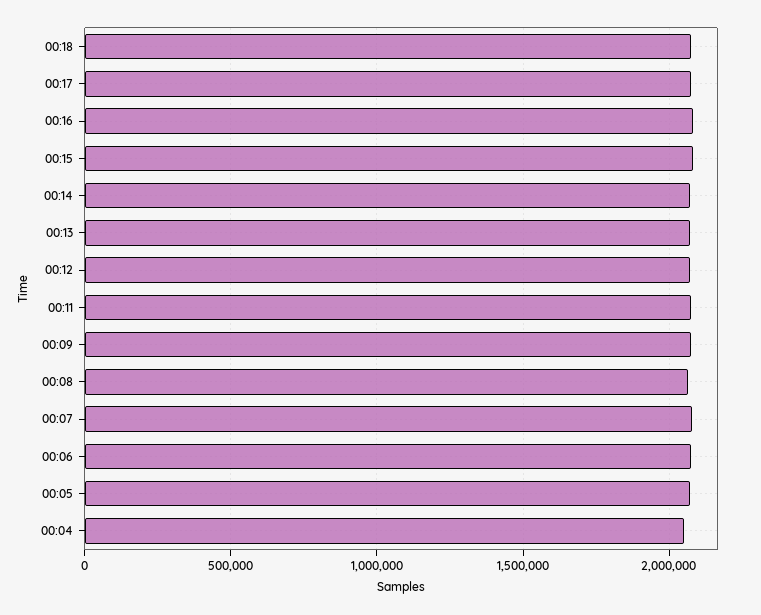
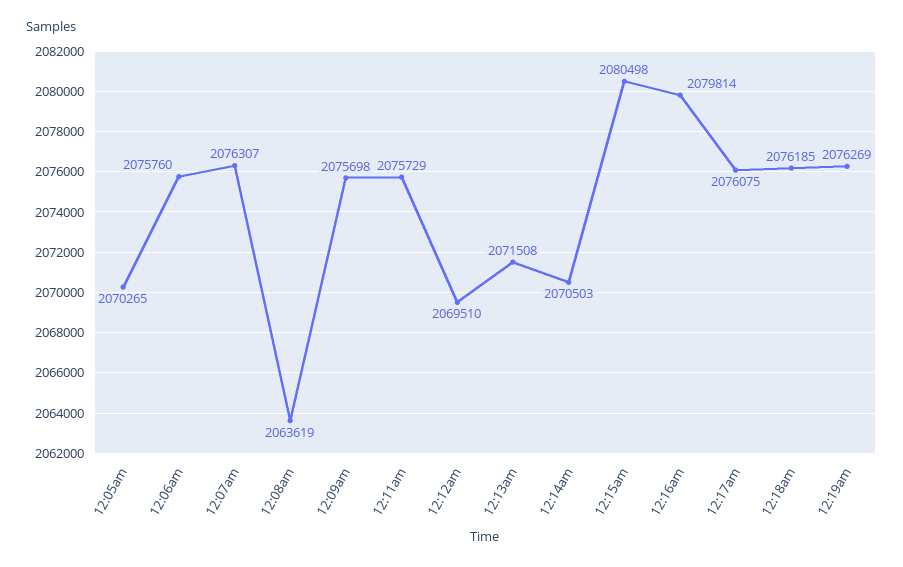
00:04: 2050000 -> none
12:19am: none -> 2076269

